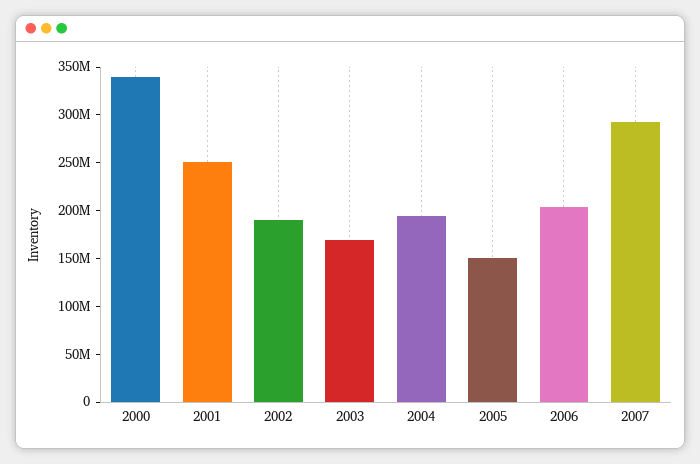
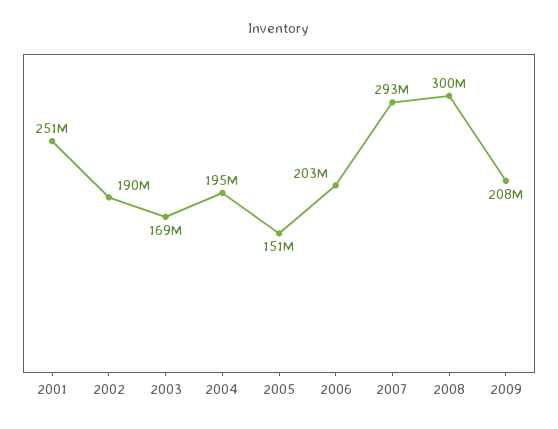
2000: 340000000 -> none
2008: none -> 300000000
2009: none -> 208000000

